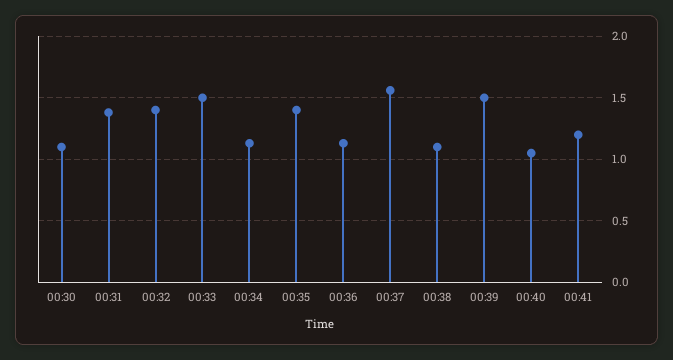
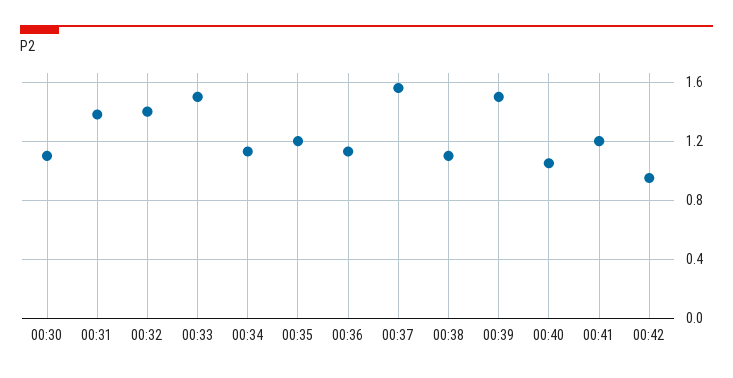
00:35: 1.4 -> 1.2
00:42: none -> 0.95

